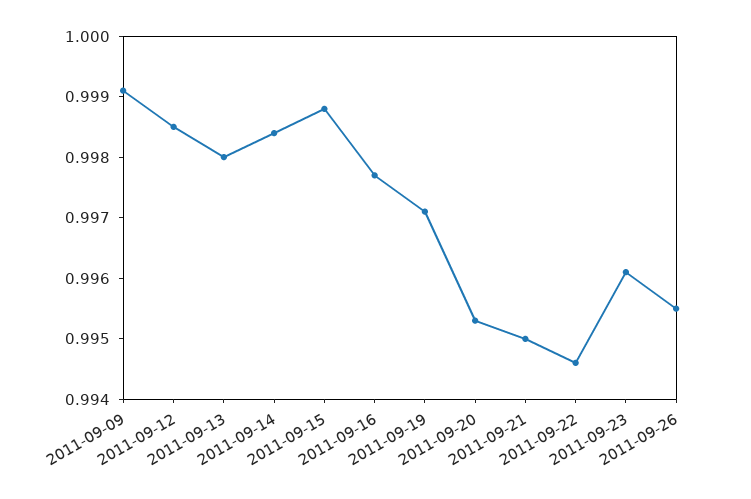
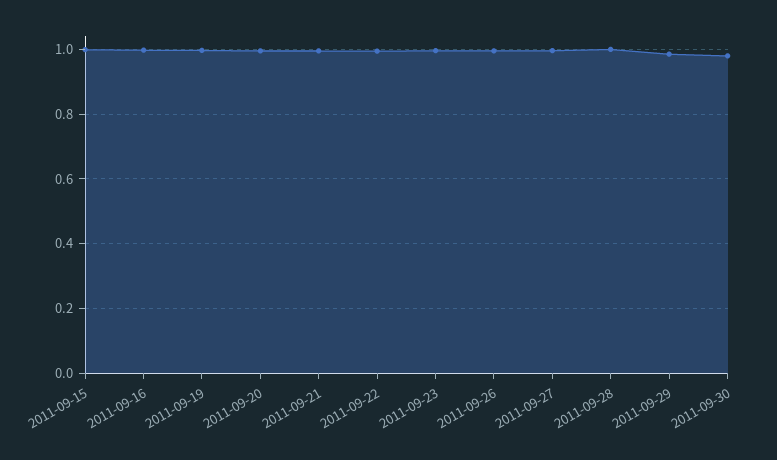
2011-09-09: 0.999 -> none
2011-09-12: 0.9985 -> none
2011-09-13: 0.998 -> none
2011-09-14: 0.9985 -> none
2011-09-27: none -> 1
2011-09-28: none -> 1
2011-09-29: none -> 0.98
2011-09-30: none -> 0.98

